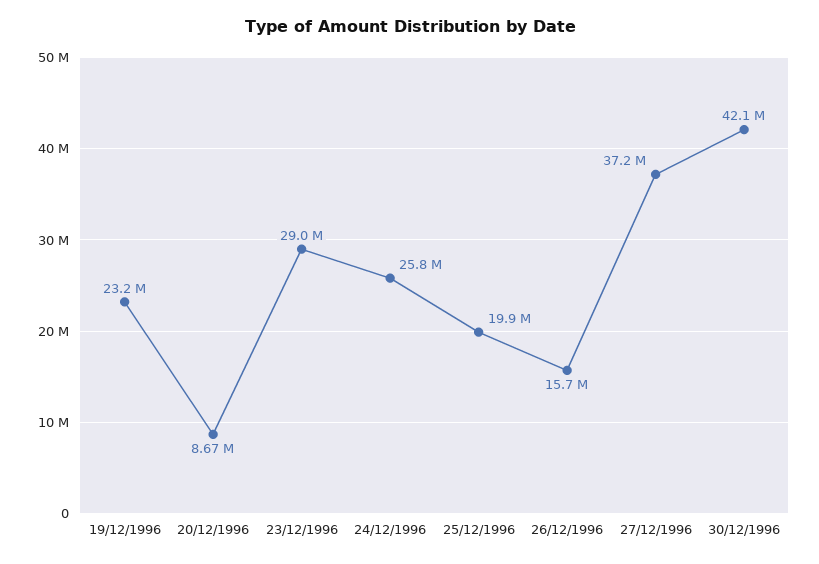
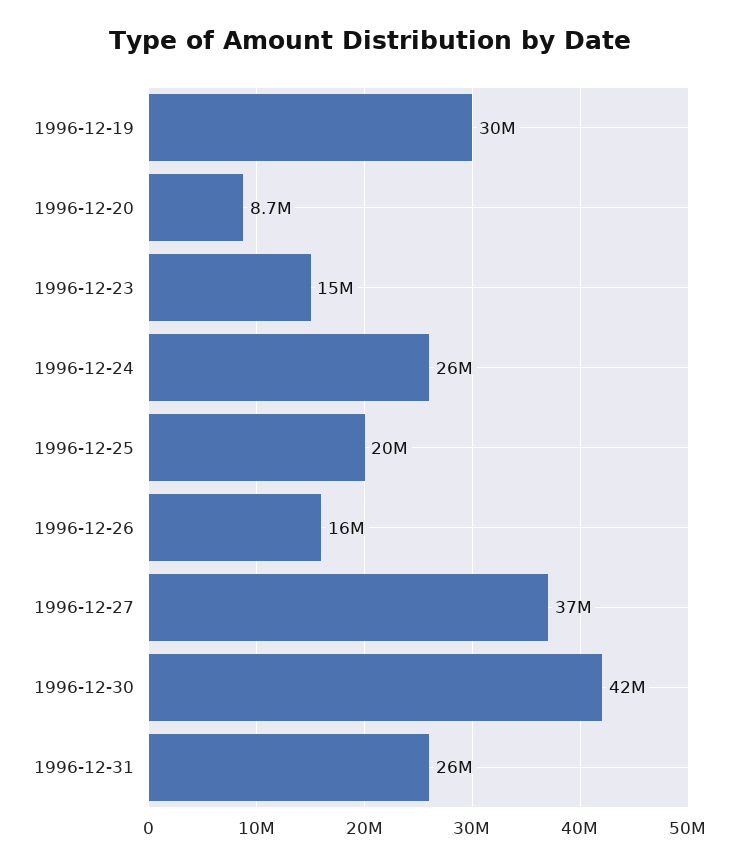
19/12/1996: 23200000 -> 30000000
23/12/1996: 29000000 -> 15000000
1996-12-31: none -> 26000000

